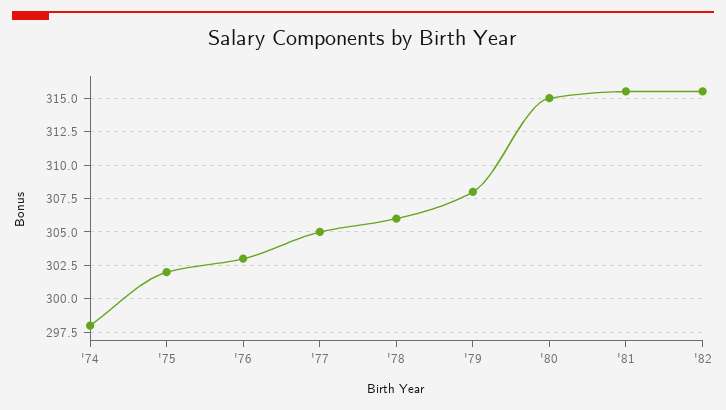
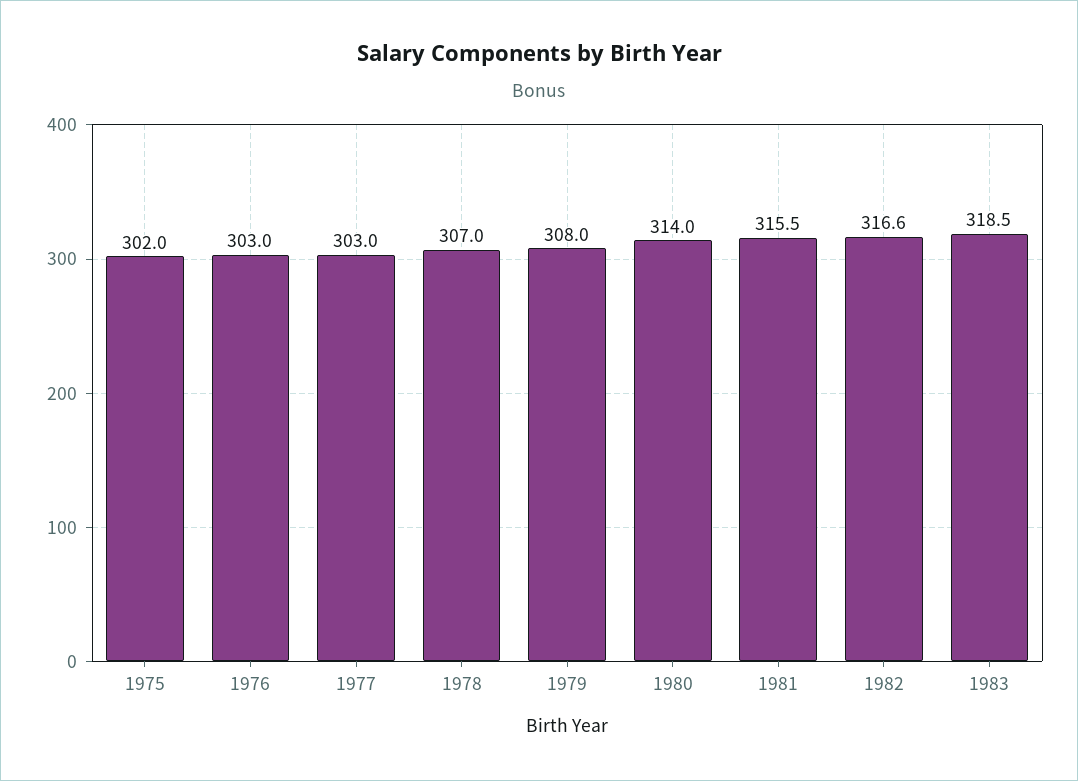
'74: 298 -> none
'77: 305 -> 303
'78: 306 -> 307
'80: 315 -> 314
'82: 315.5 -> 316.6
1983: none -> 318.5

